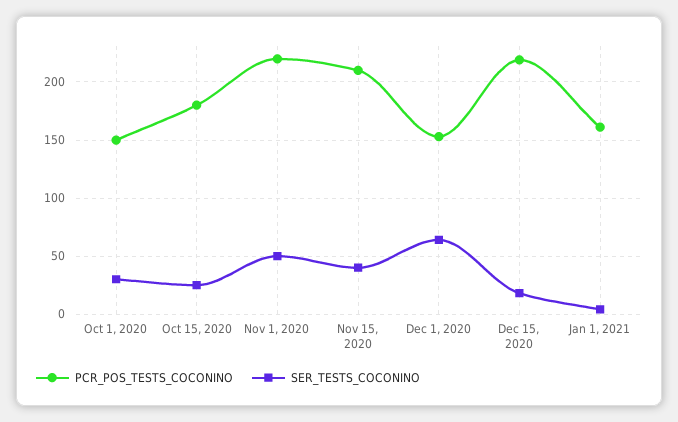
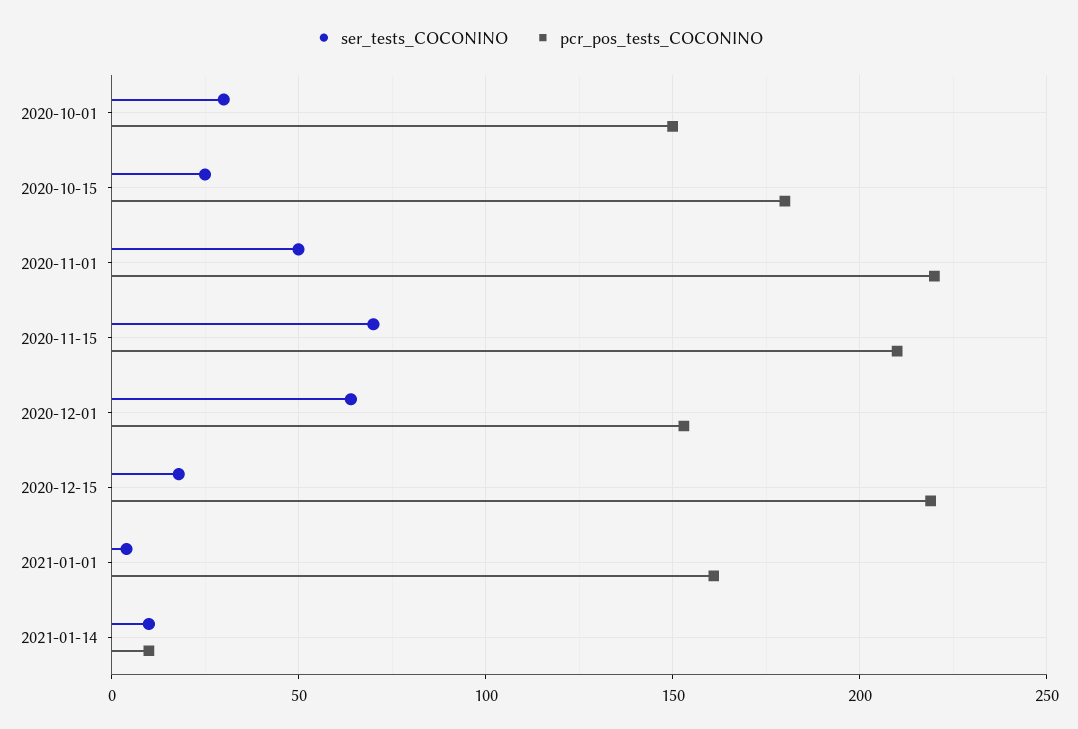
SER_TESTS_COCONINO, Nov 15, 2020: 40 -> 70
SER_TESTS_COCONINO, 2021-01-14: none -> 10
PCR_POS_TESTS_COCONINO, 2021-01-14: none -> 10

